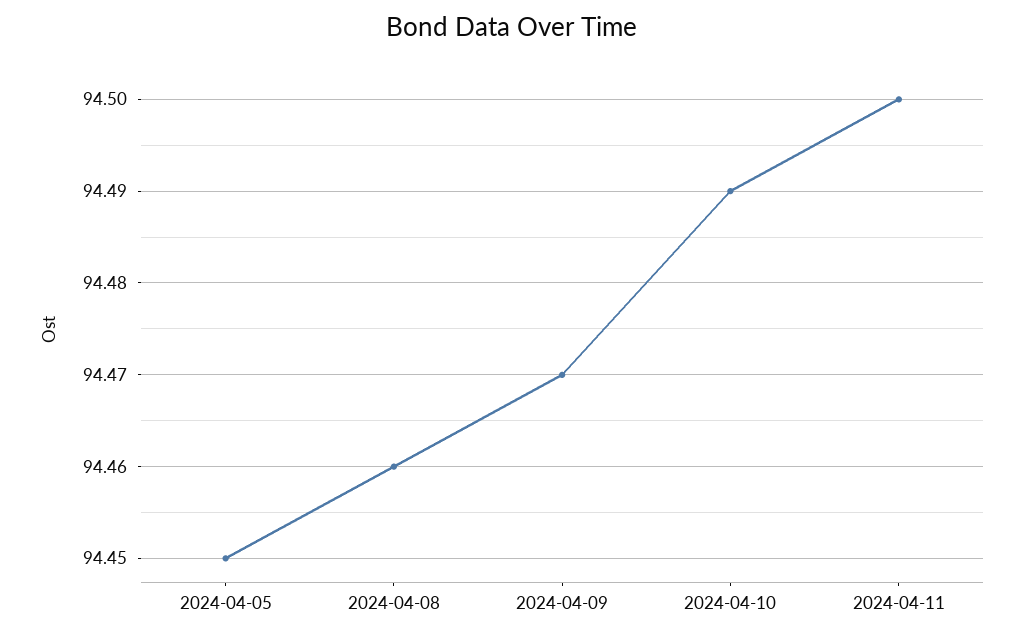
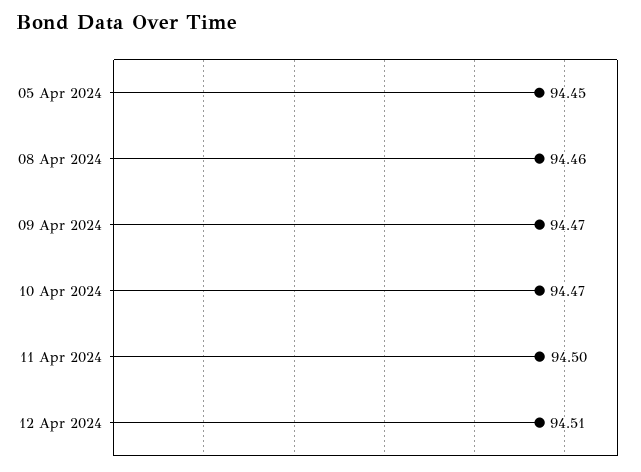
2024-04-10: 94.49 -> 94.47
12 Apr 2024: none -> 94.51

